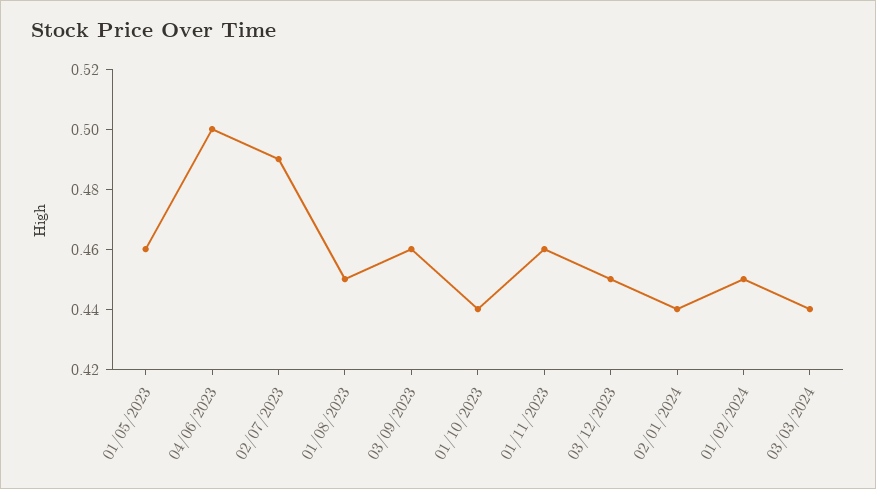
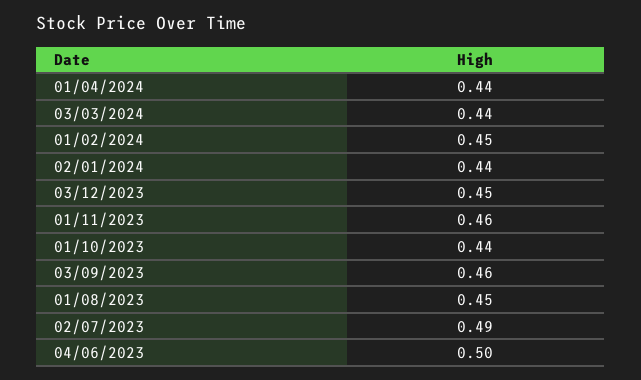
01/05/2023: 0.46 -> none
01/04/2024: none -> 0.44

